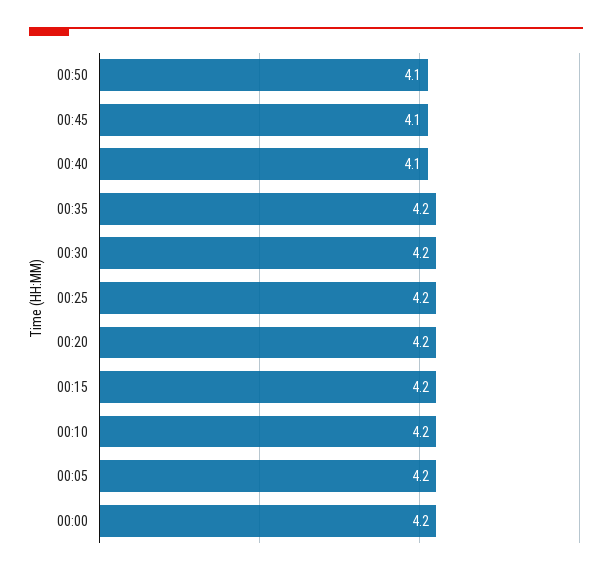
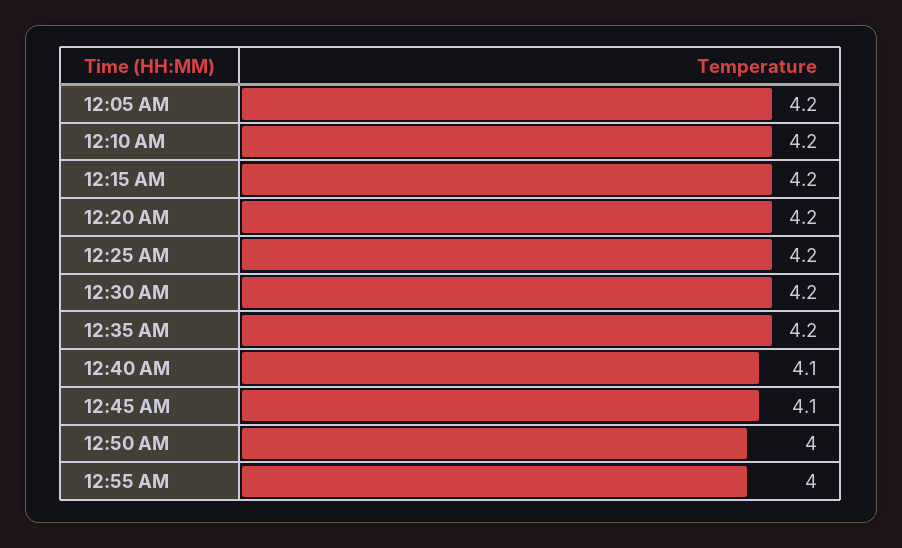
00:50: 4.1 -> 4
00:00: 4.2 -> none
12:55 AM: none -> 4

